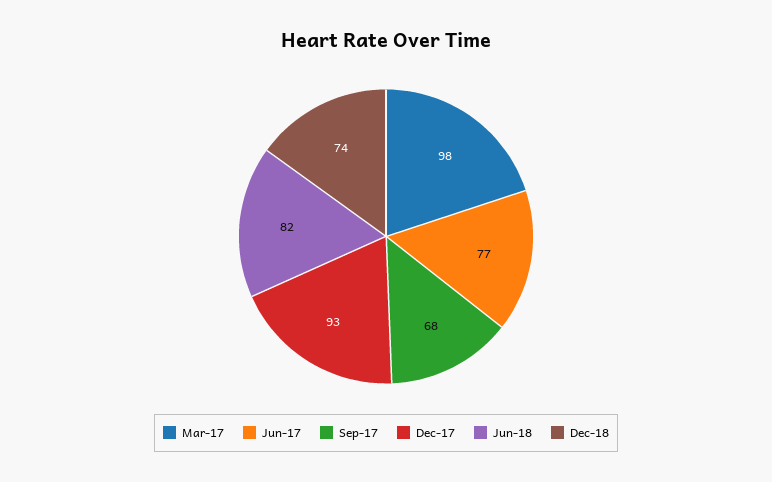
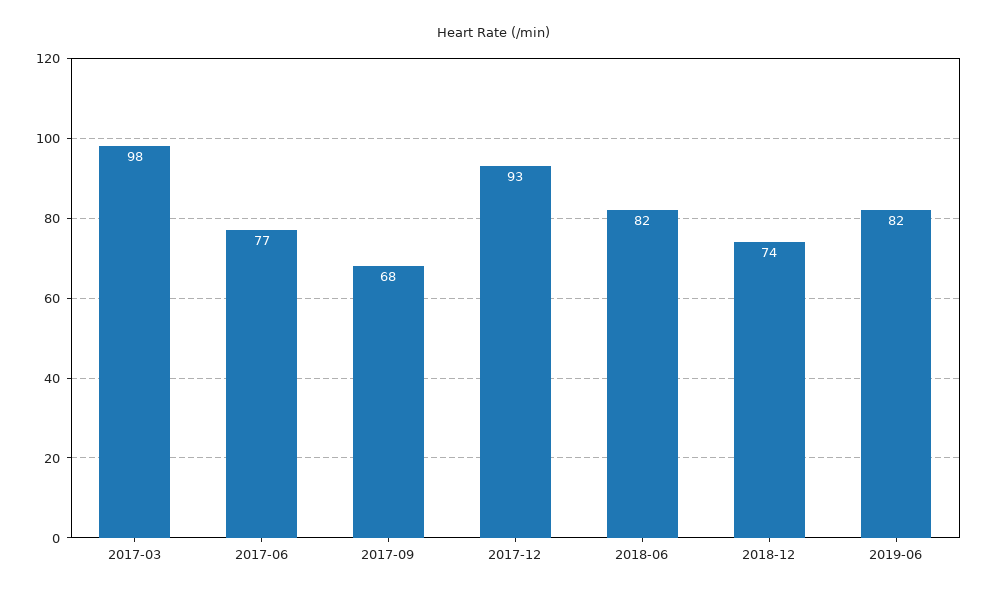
2019-06: none -> 82

